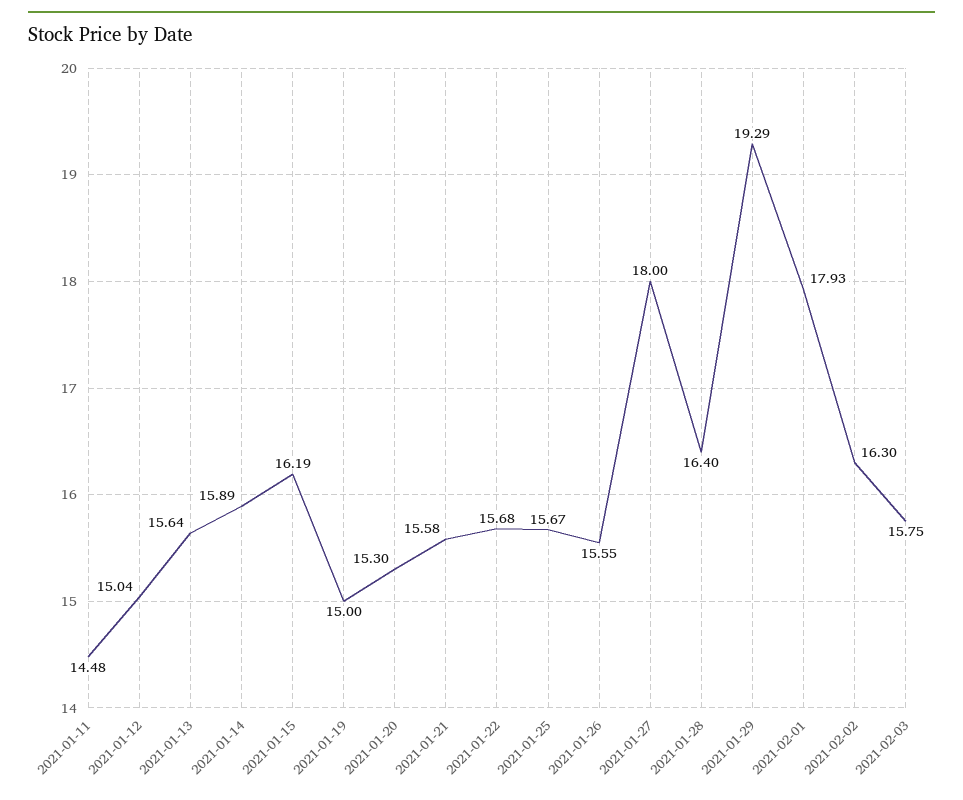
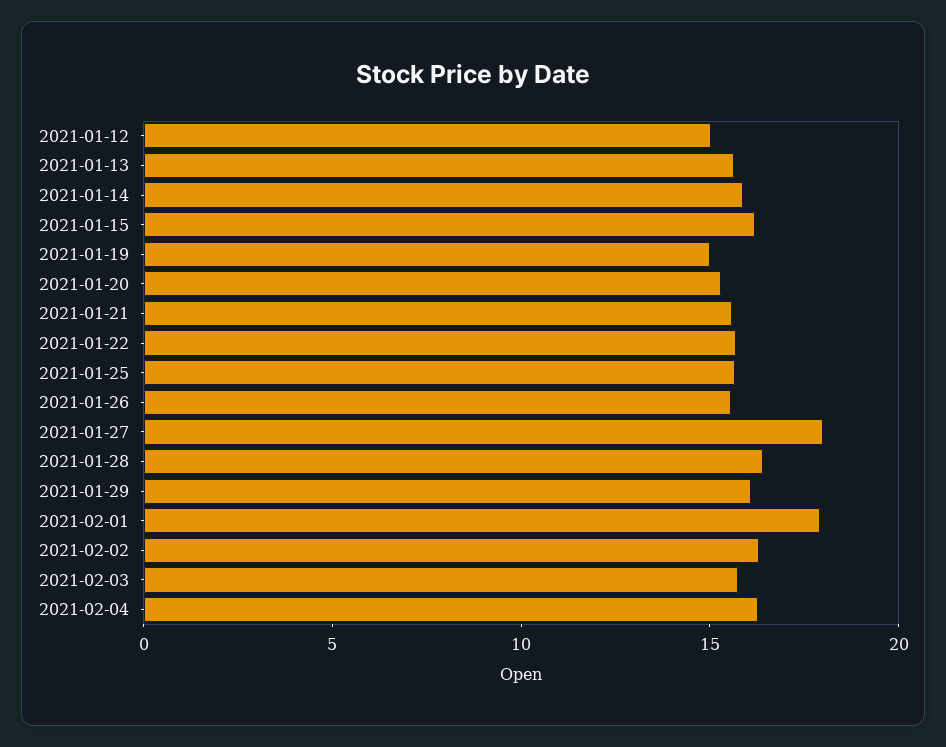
2021-01-11: 14.48 -> none
2021-01-29: 19.29 -> 16
2021-02-04: none -> 16

